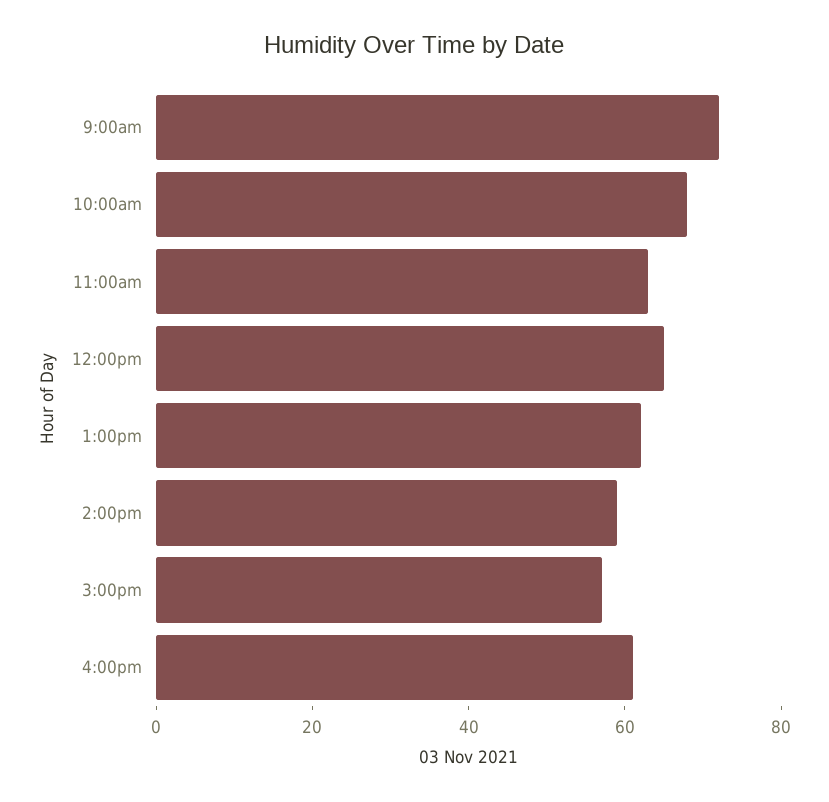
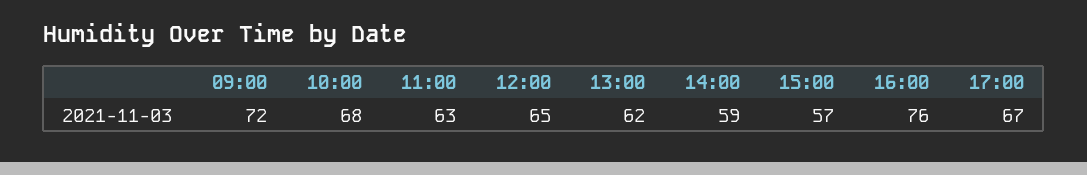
4:00pm: 60 -> 76
17:00: none -> 67

